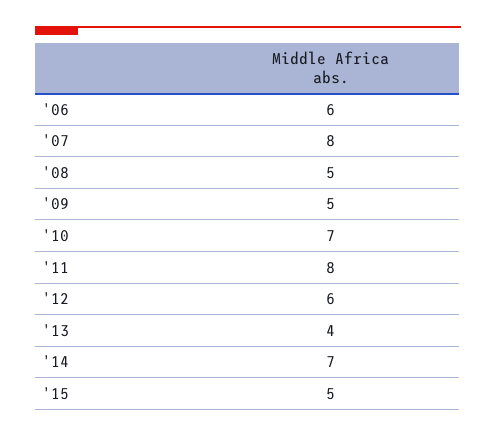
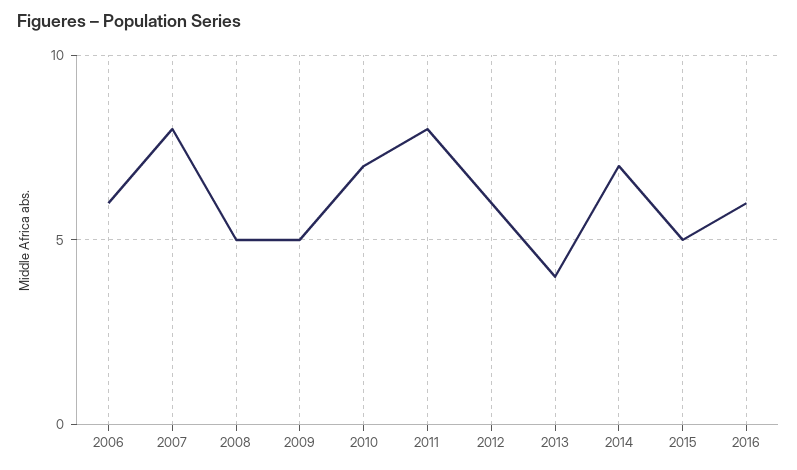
2016: none -> 6

